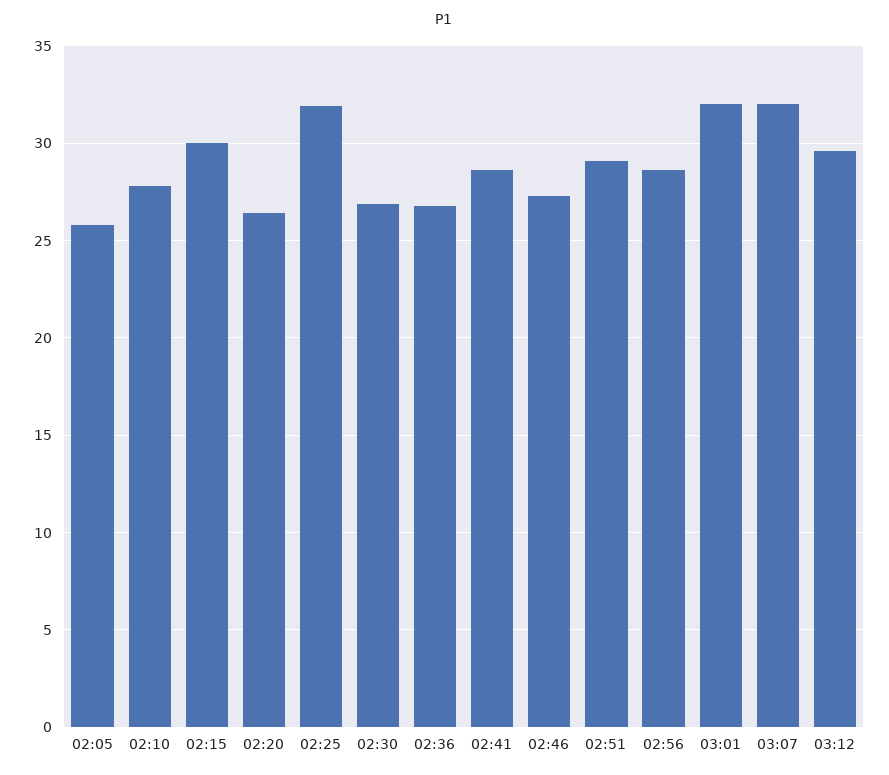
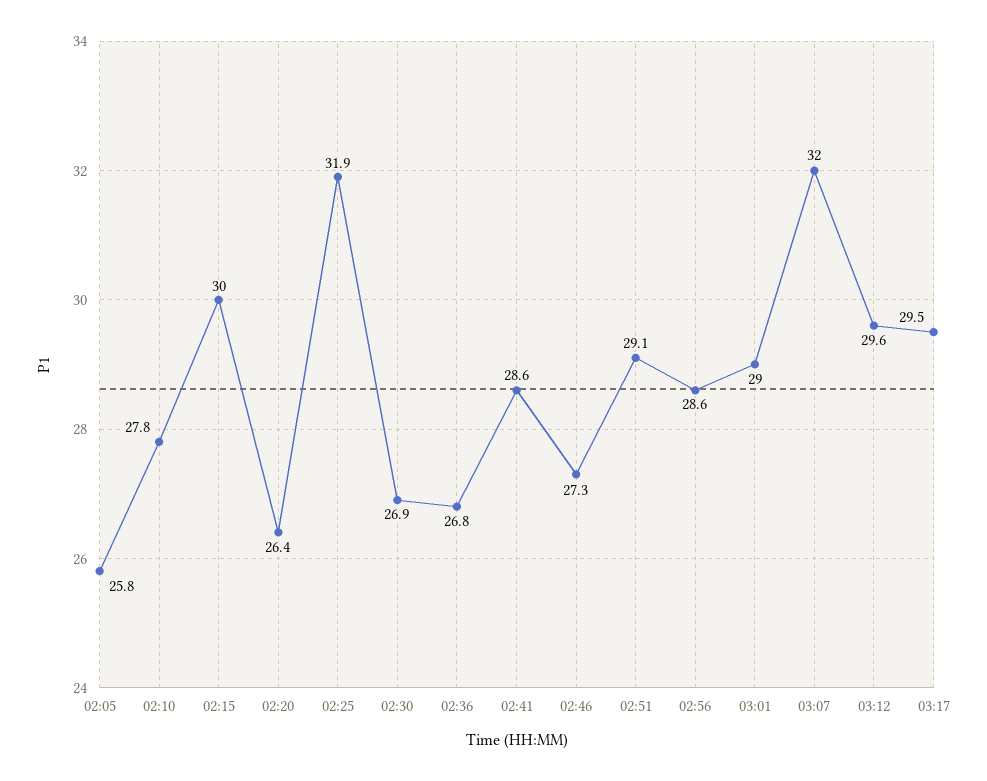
03:01: 32 -> 29
03:17: none -> 29.5

